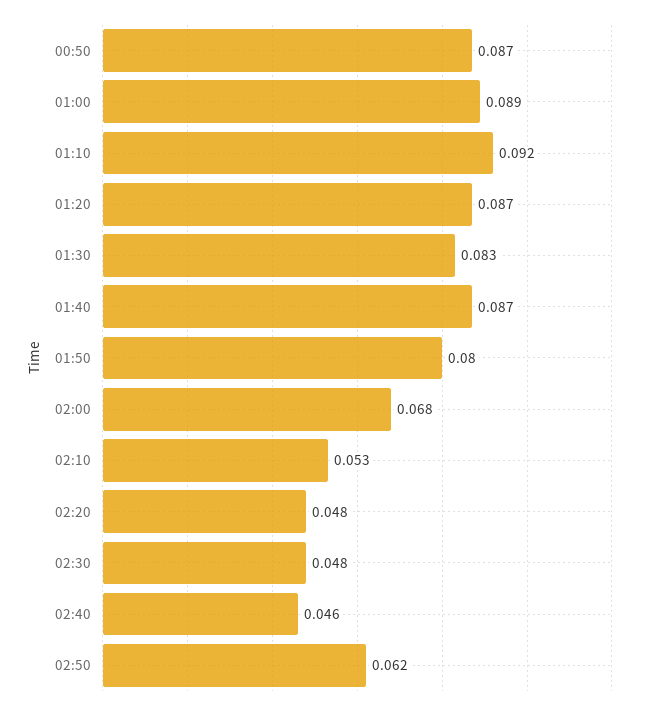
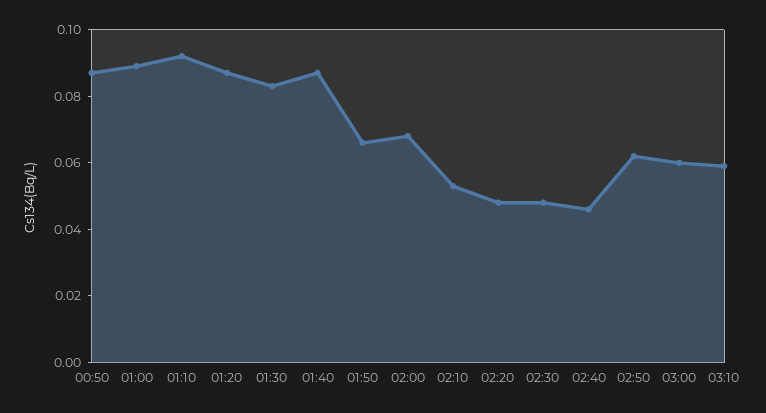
01:50: 0.08 -> 0.065
03:00: none -> 0.06
03:10: none -> 0.06

